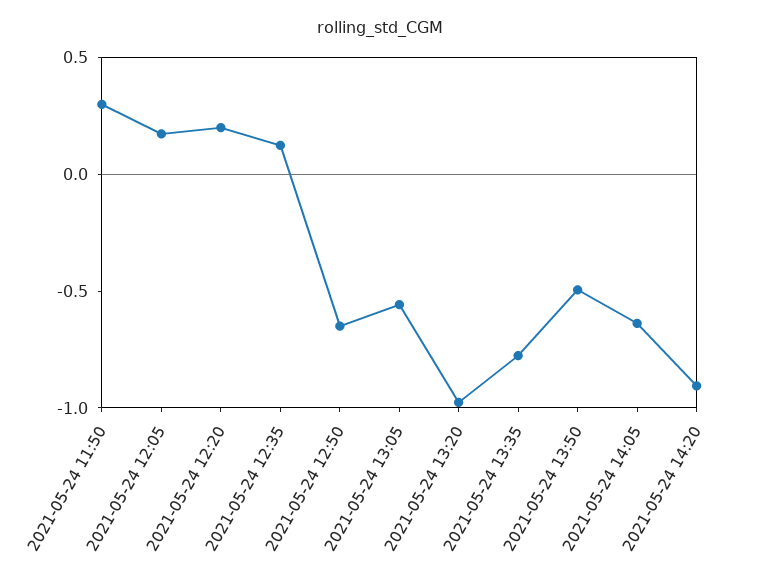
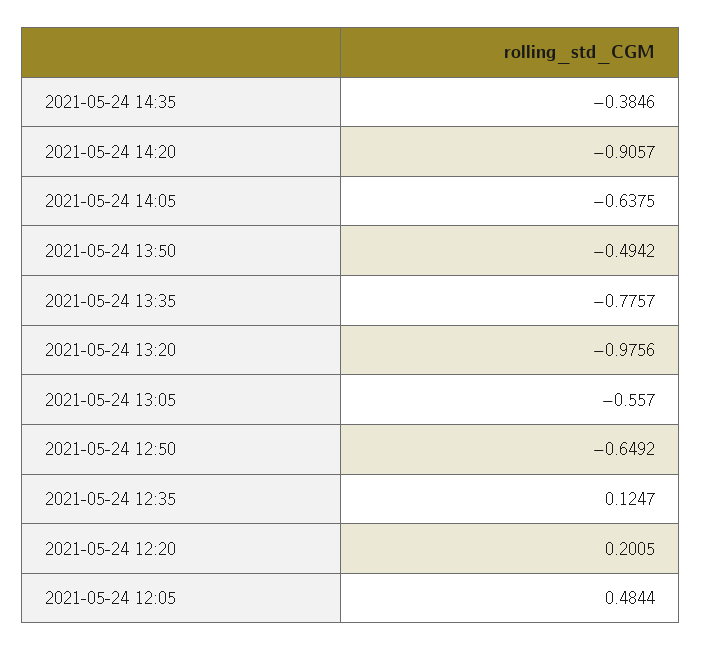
2021-05-24 11:50: 0.3 -> none
2021-05-24 12:05: 0.2 -> 0.4844
2021-05-24 14:35: none -> -0.3846

